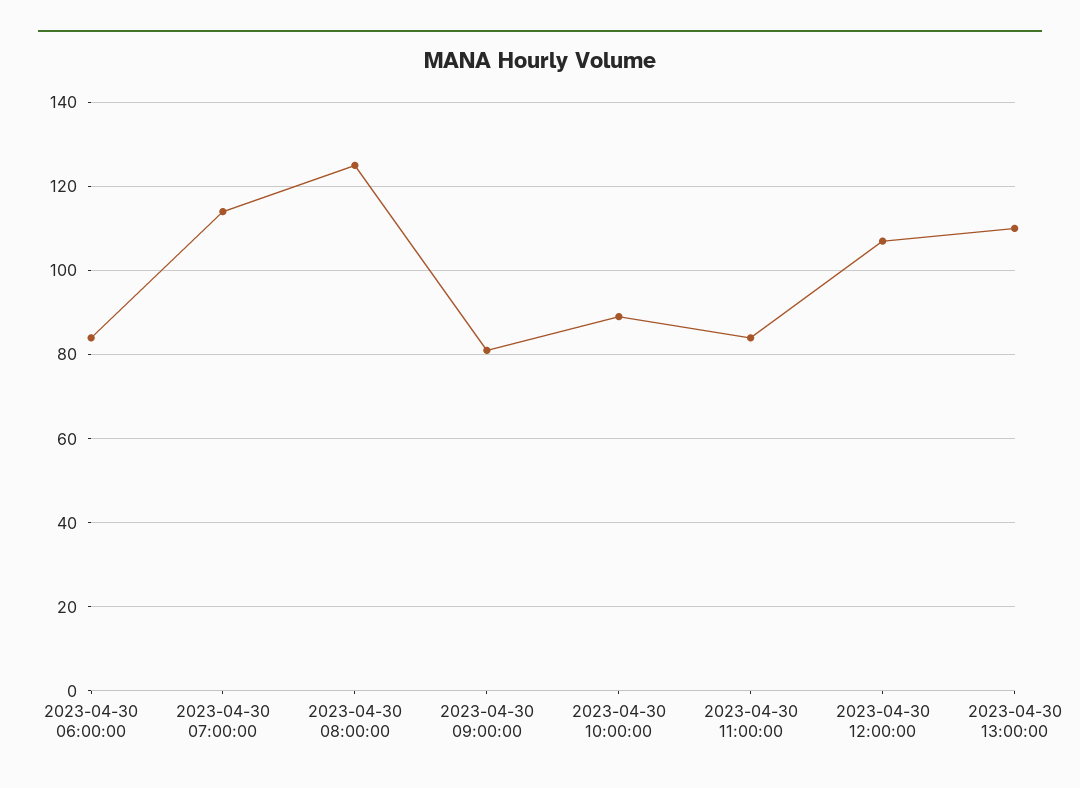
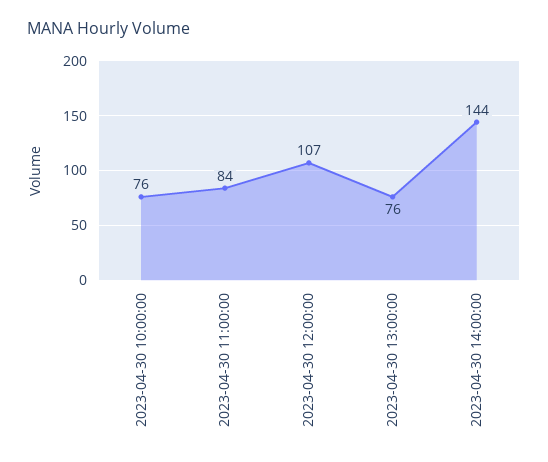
2023-04-30 06:00:00: 85 -> none
2023-04-30 07:00:00: 115 -> none
2023-04-30 08:00:00: 125 -> none
2023-04-30 09:00:00: 80 -> none
2023-04-30 10:00:00: 90 -> 76
2023-04-30 13:00:00: 110 -> 76
2023-04-30 14:00:00: none -> 144

